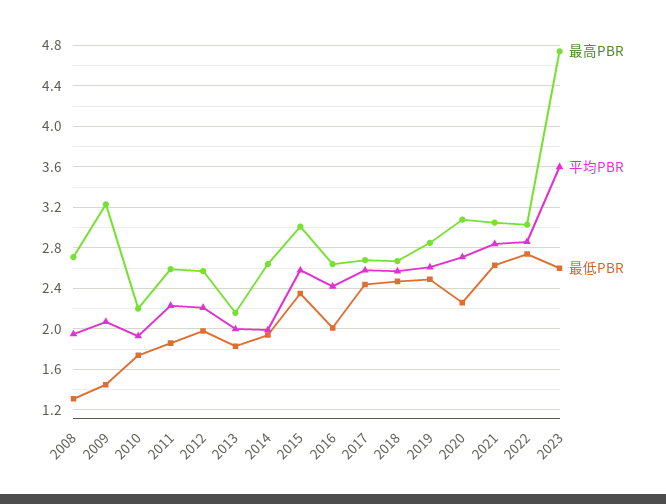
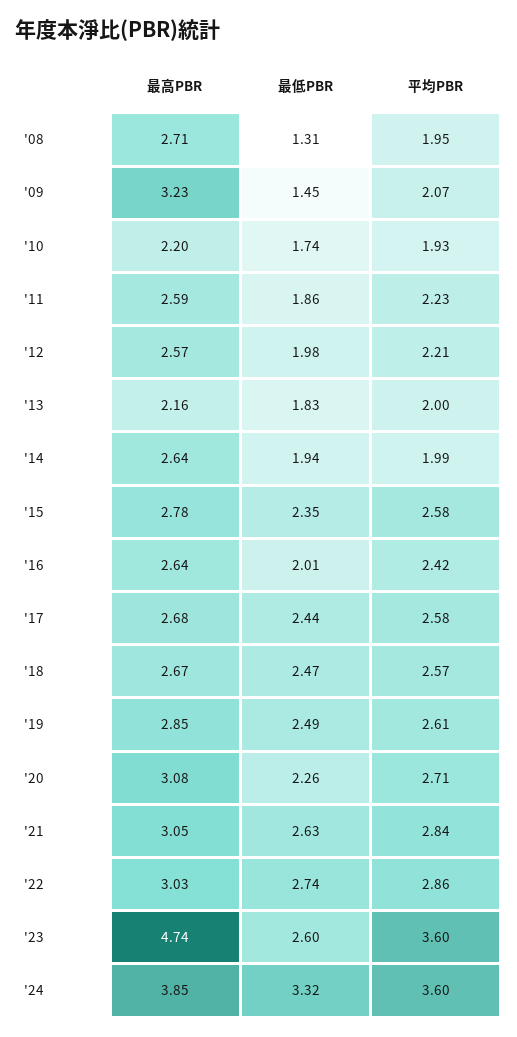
最高PBR, 2015: 3 -> 2.78
最高PBR, '24: none -> 3.85
最低PBR, '24: none -> 3.32
平均PBR, '24: none -> 3.6

